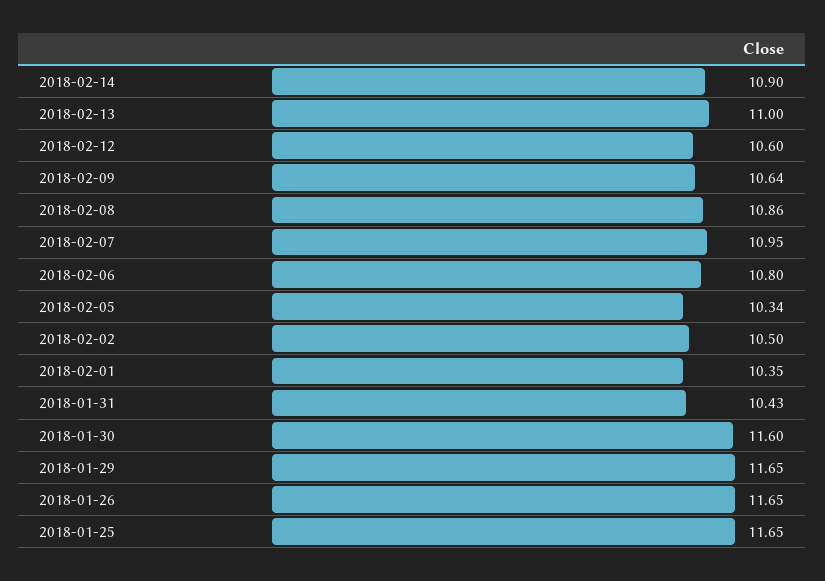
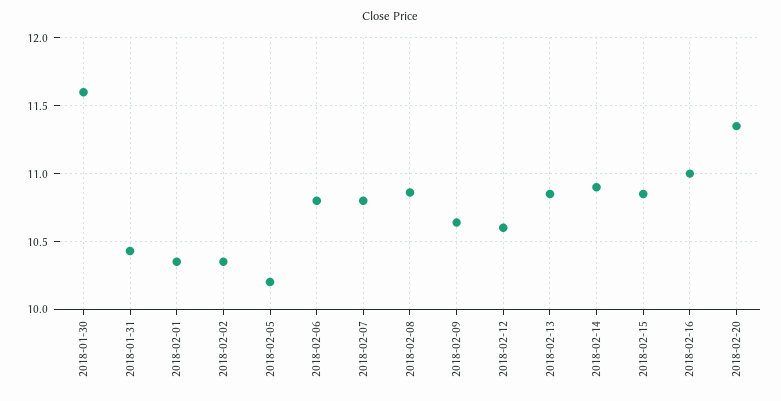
2018-02-13: 11 -> 10.85
2018-02-07: 10.95 -> 10.8
2018-02-05: 10.34 -> 10.2
2018-02-02: 10.5 -> 10.35
2018-01-29: 11.65 -> none
2018-01-26: 11.65 -> none
2018-01-25: 11.65 -> none
2018-02-15: none -> 10.85
2018-02-16: none -> 11
2018-02-20: none -> 11.35

